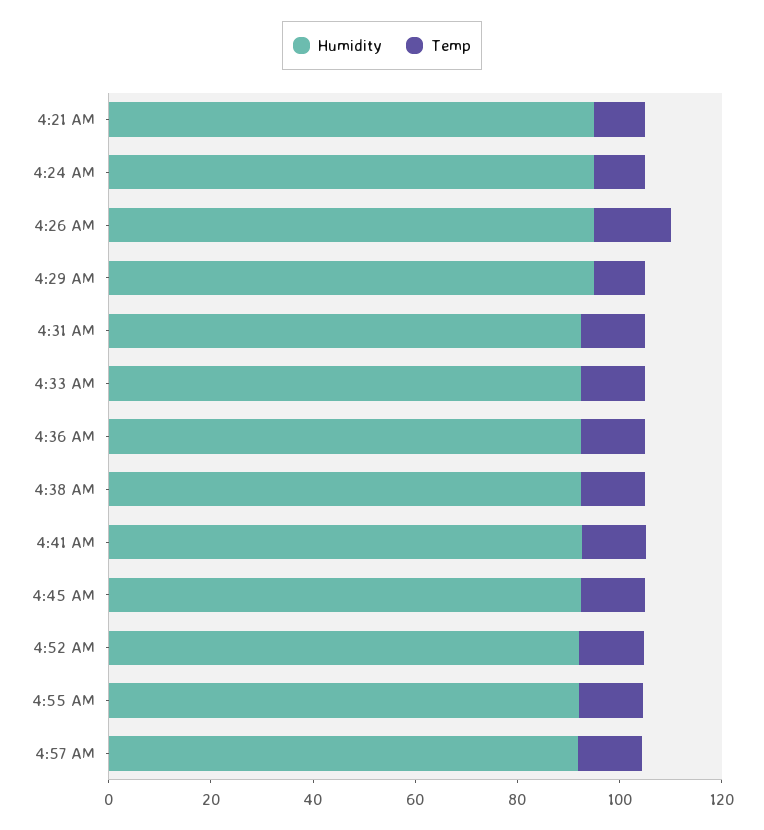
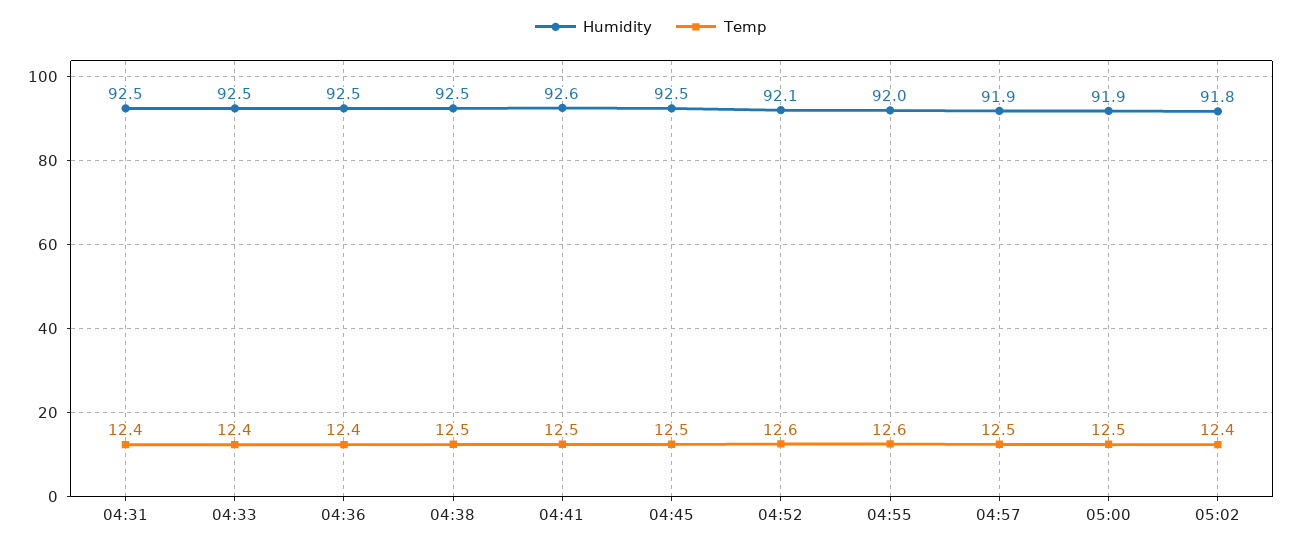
Humidity, 4:21 AM: 95 -> none
Temp, 4:21 AM: 10 -> none
Humidity, 4:24 AM: 95 -> none
Temp, 4:24 AM: 10 -> none
Humidity, 4:26 AM: 95 -> none
Temp, 4:26 AM: 15 -> none
Humidity, 4:29 AM: 95 -> none
Temp, 4:29 AM: 10 -> none
Humidity, 05:00: none -> 91.9
Temp, 05:00: none -> 12.5
Humidity, 05:02: none -> 91.8
Temp, 05:02: none -> 12.4

